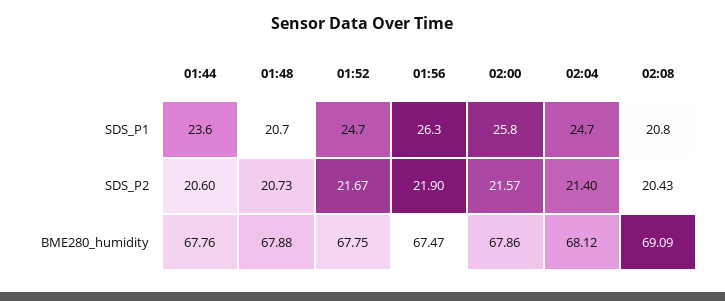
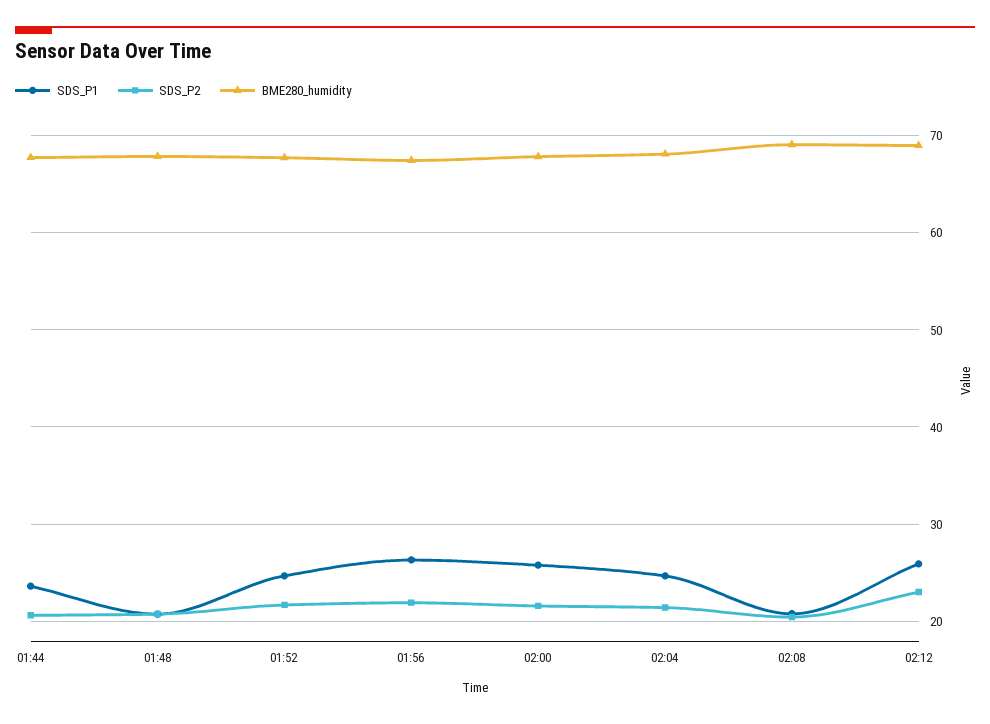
SDS_P1, 02:12: none -> 26
SDS_P2, 02:12: none -> 23
BME280_humidity, 02:12: none -> 69

